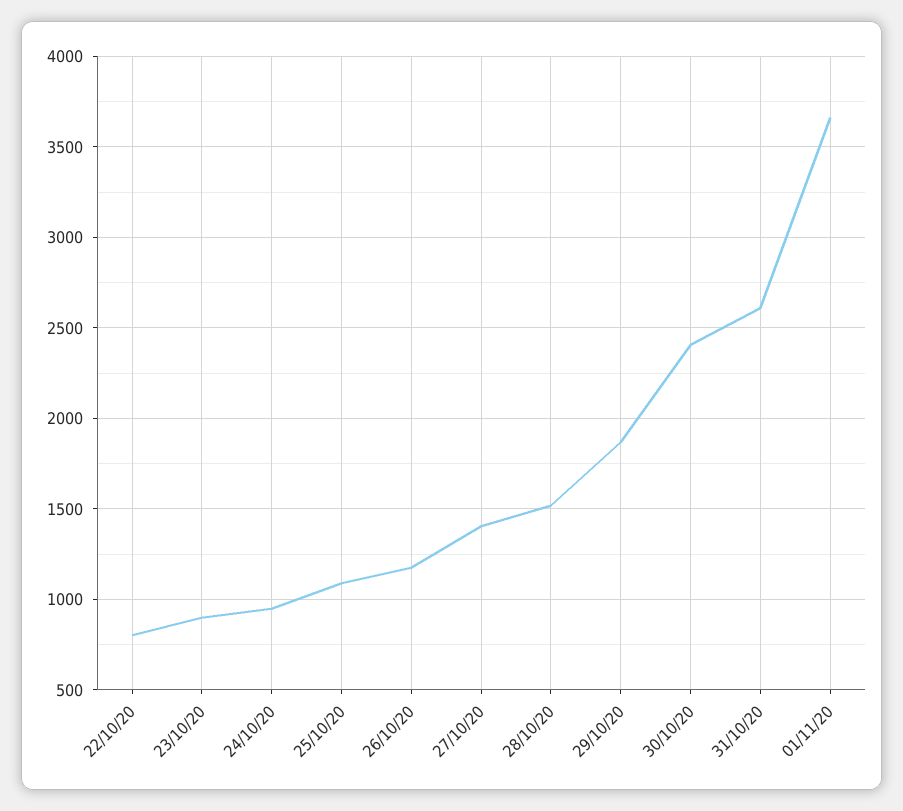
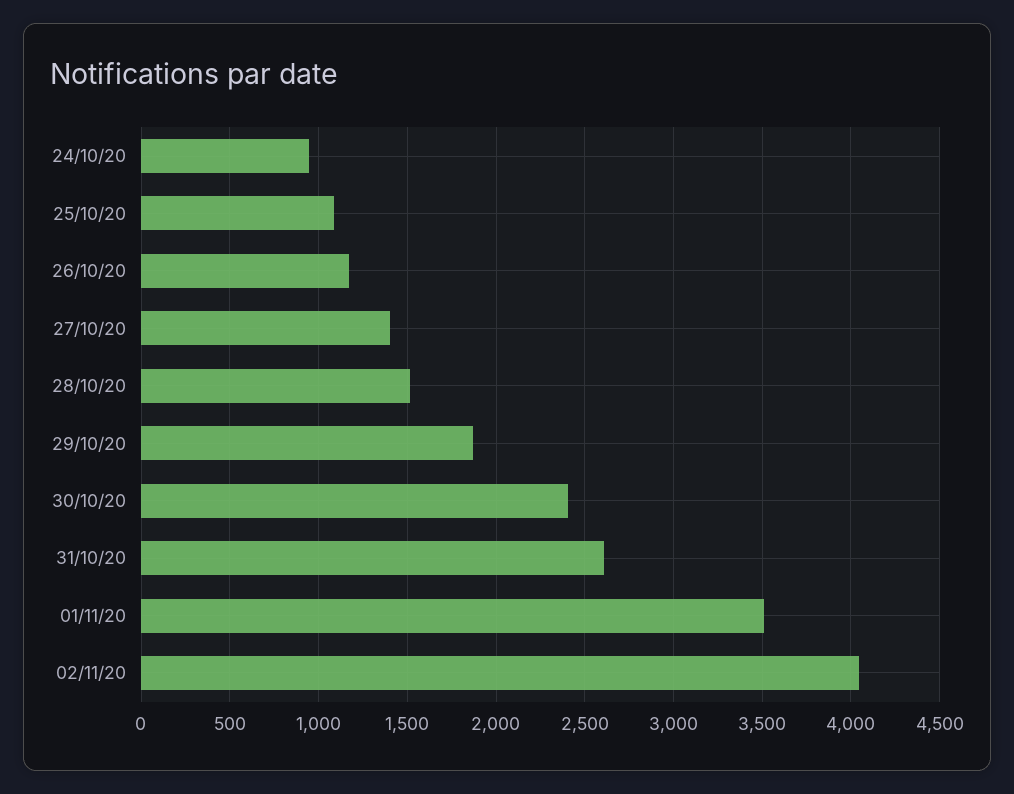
22/10/20: 800 -> none
23/10/20: 900 -> none
01/11/20: 3650 -> 3500
02/11/20: none -> 4050

